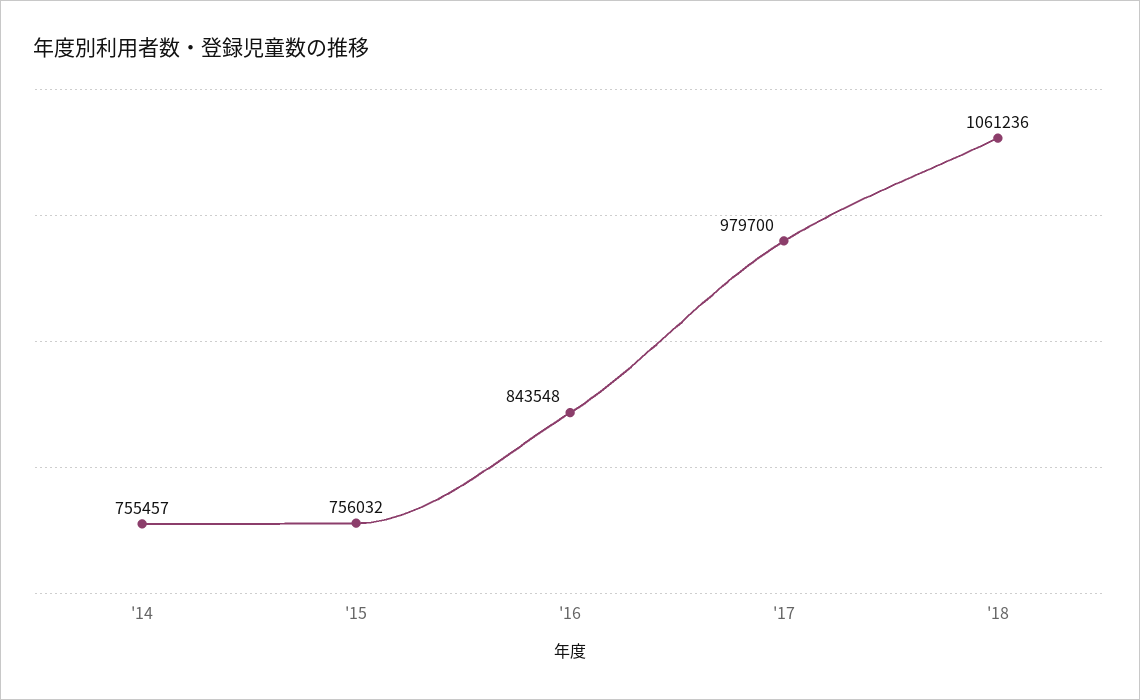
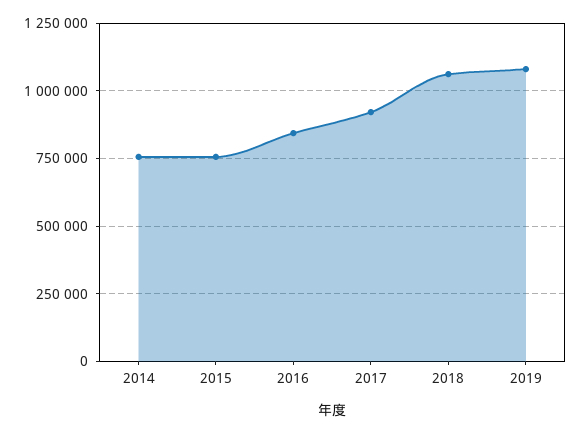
'17: 979700 -> 925000
2019: none -> 1075000

